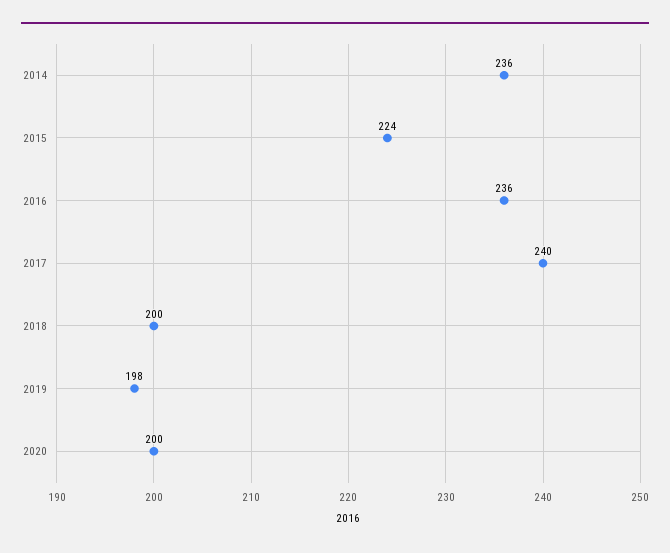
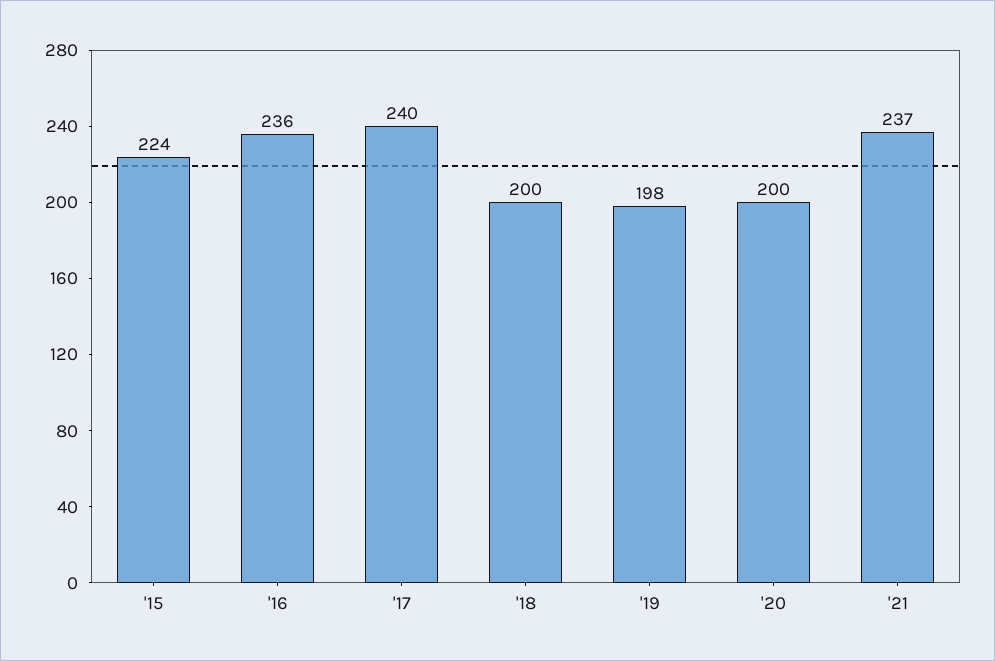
2014: 236 -> none
'21: none -> 237

